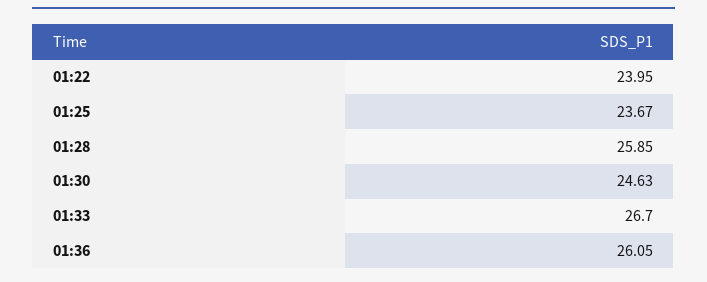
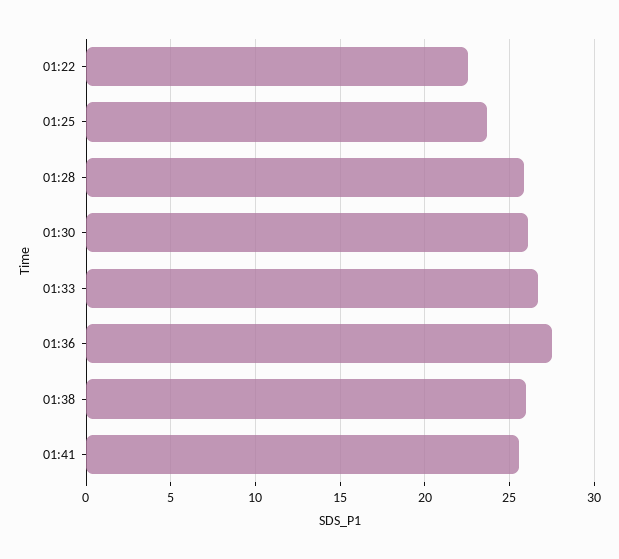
01:22: 23.95 -> 22.5
01:30: 24.63 -> 26
01:36: 26.05 -> 27.5
01:38: none -> 26
01:41: none -> 25.5

